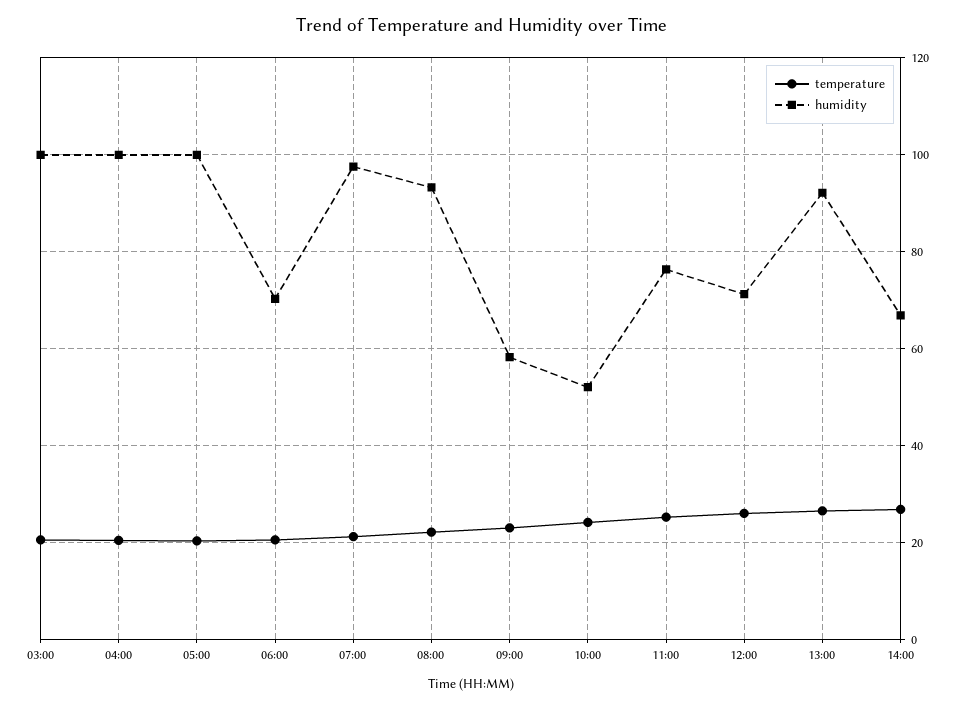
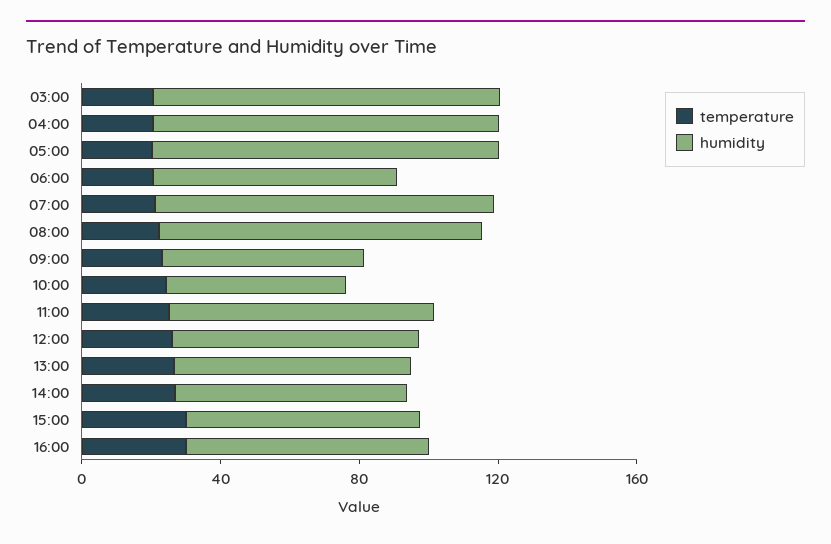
humidity, 13:00: 92 -> 70
temperature, 15:00: none -> 30
humidity, 15:00: none -> 70
temperature, 16:00: none -> 30
humidity, 16:00: none -> 70

